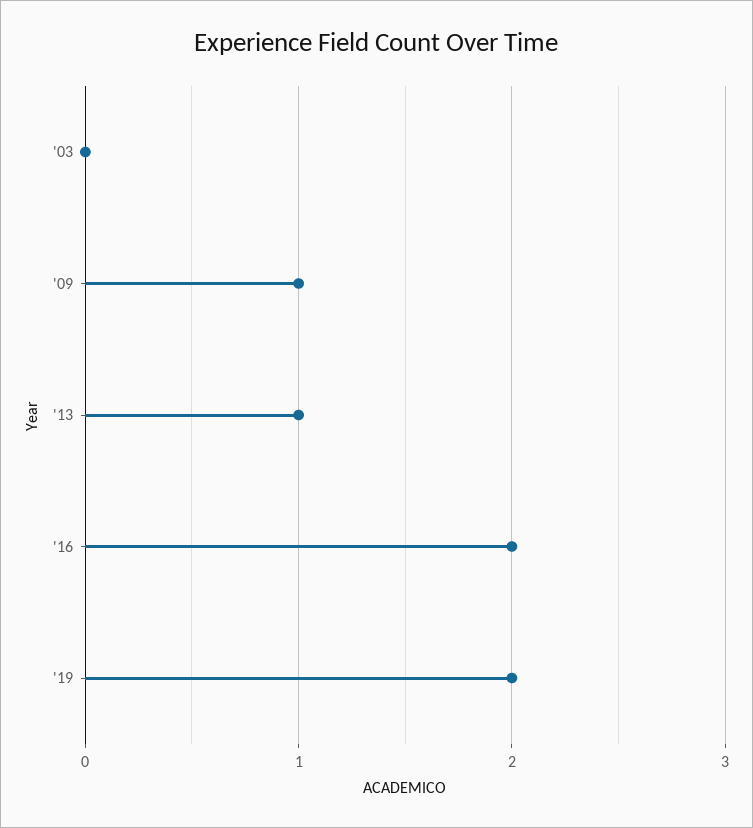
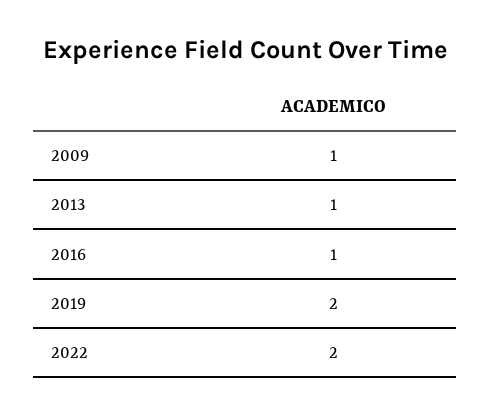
'03: 0 -> none
'16: 2 -> 1
2022: none -> 2

